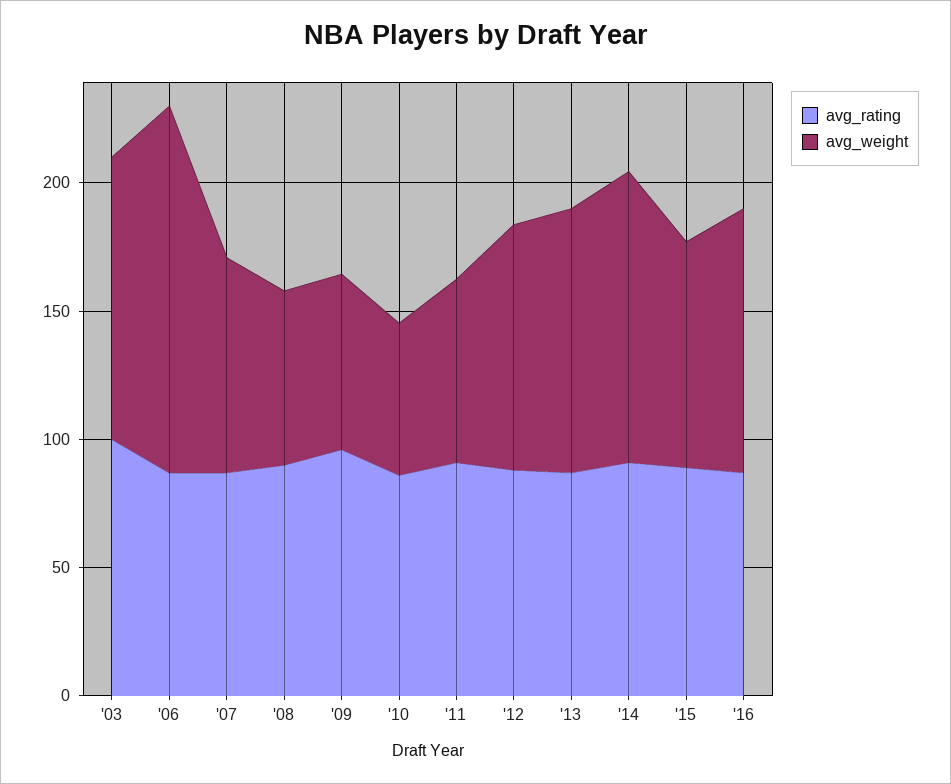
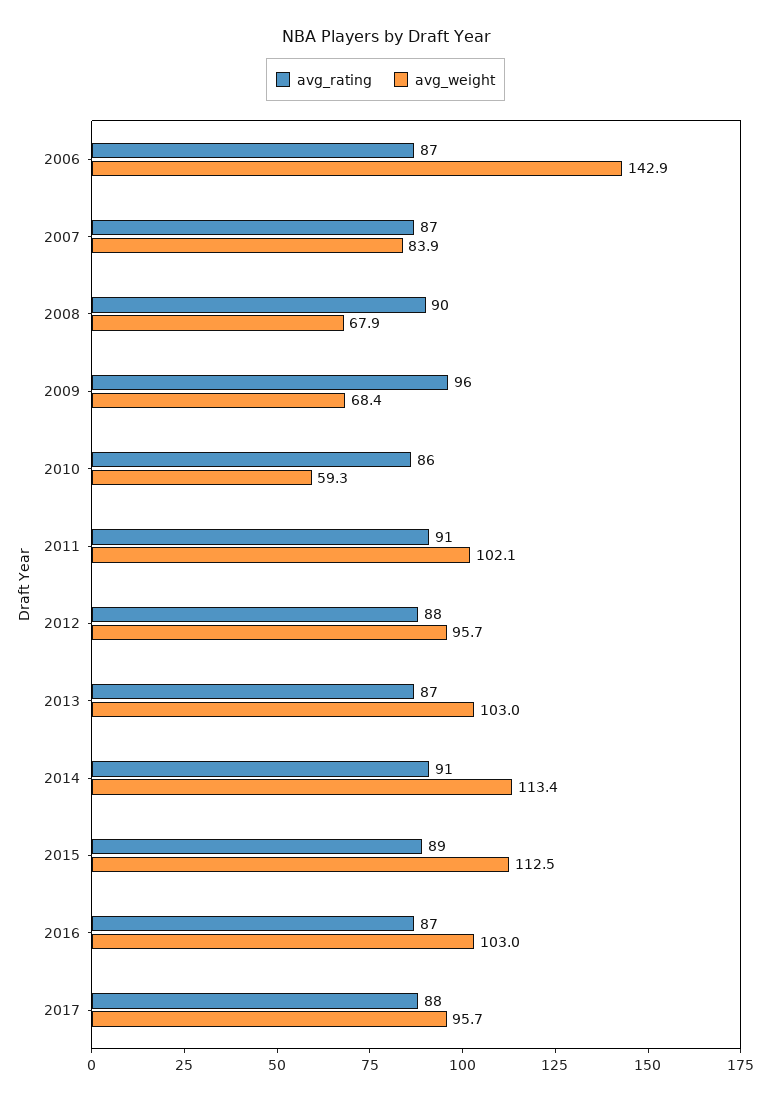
avg_rating, '03: 100 -> none
avg_weight, '03: 110 -> none
avg_weight, '11: 70 -> 102.1
avg_weight, '15: 90 -> 112.5
avg_rating, 2017: none -> 88
avg_weight, 2017: none -> 95.7

